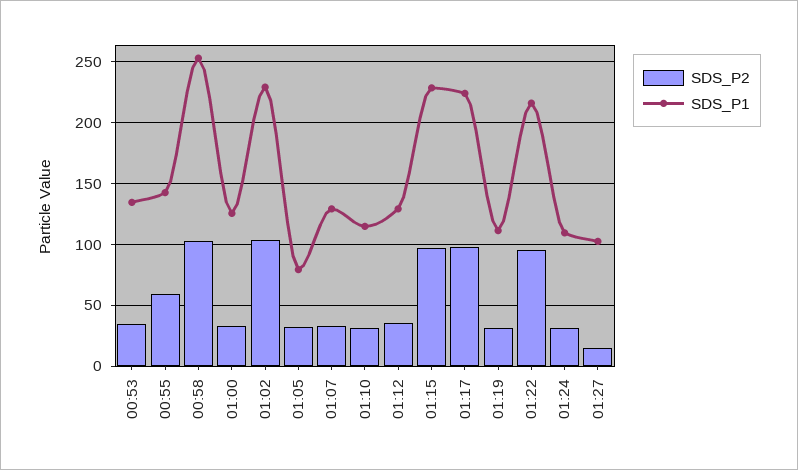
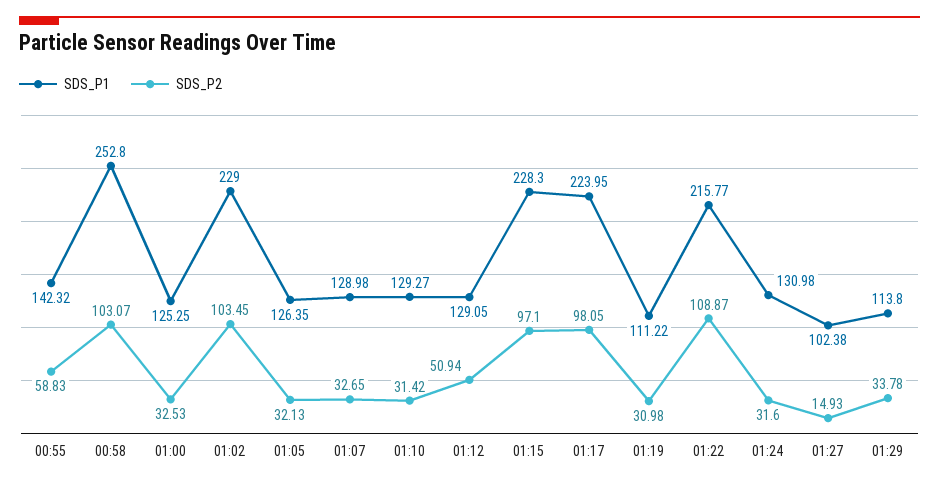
SDS_P2, 00:53: 35 -> none
SDS_P1, 00:53: 135 -> none
SDS_P1, 01:05: 80 -> 126.35
SDS_P1, 01:10: 115 -> 129.27
SDS_P2, 01:12: 35 -> 50.94
SDS_P2, 01:22: 95 -> 108.87
SDS_P1, 01:24: 110 -> 130.98
SDS_P1, 01:29: none -> 113.8
SDS_P2, 01:29: none -> 33.78

